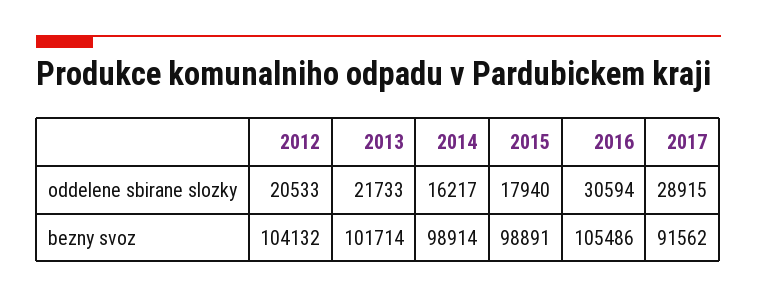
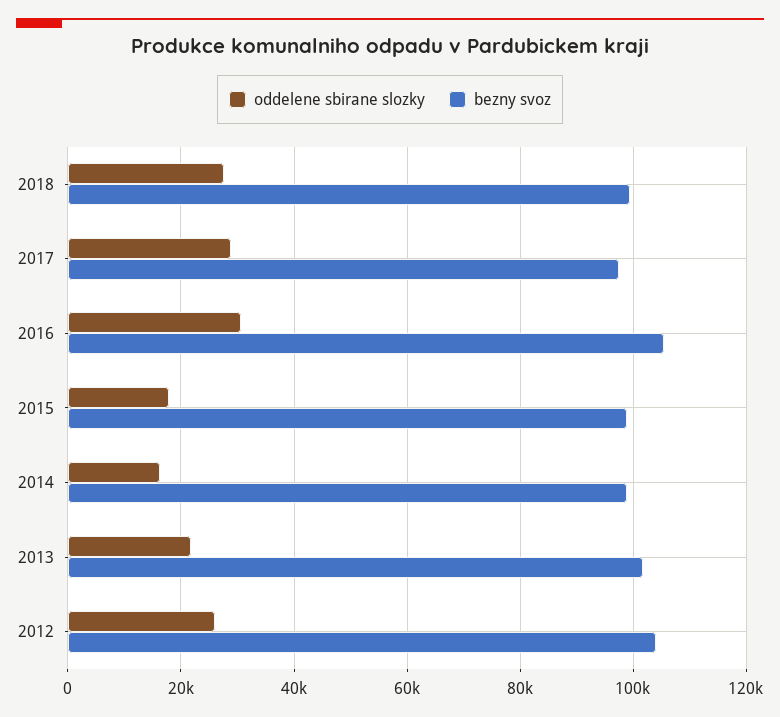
oddelene sbirane slozky, 2012: 20533 -> 26000
bezny svoz, 2017: 91562 -> 98000
oddelene sbirane slozky, 2018: none -> 28000
bezny svoz, 2018: none -> 100000

